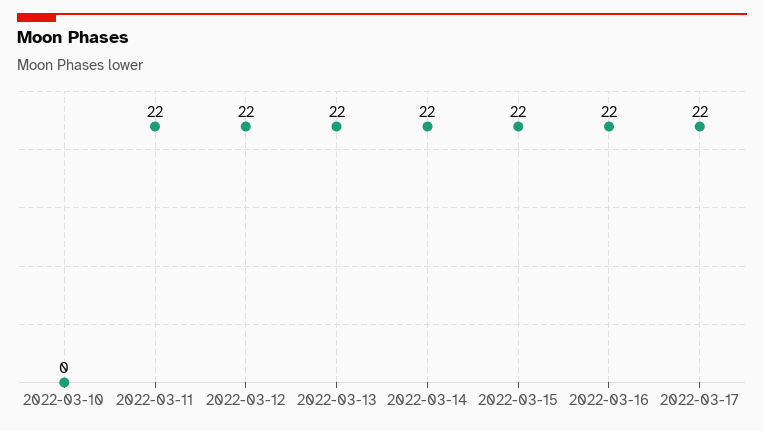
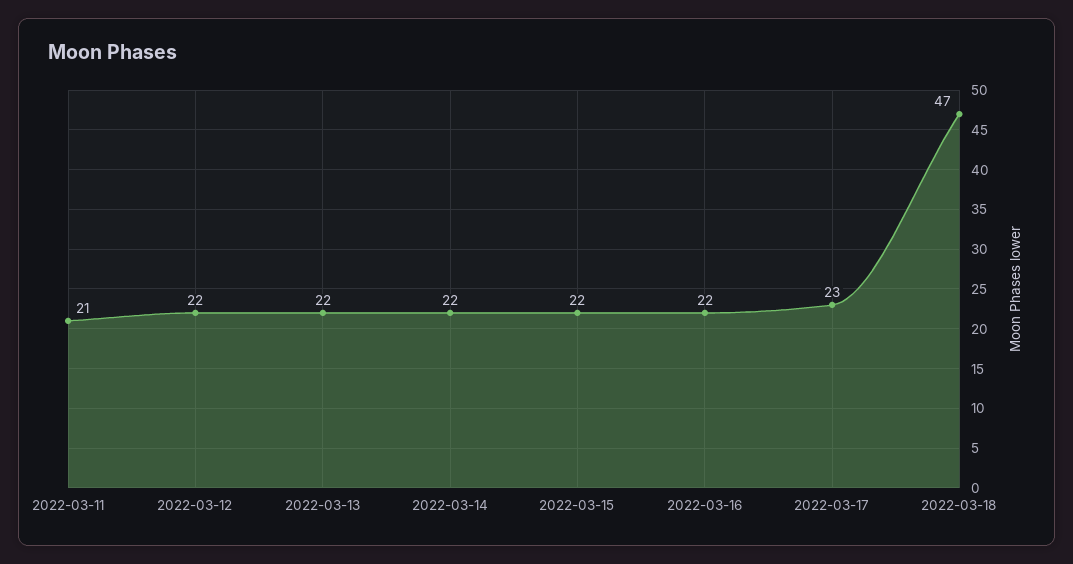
2022-03-10: 0 -> none
2022-03-11: 22 -> 21
2022-03-17: 22 -> 23
2022-03-18: none -> 47

